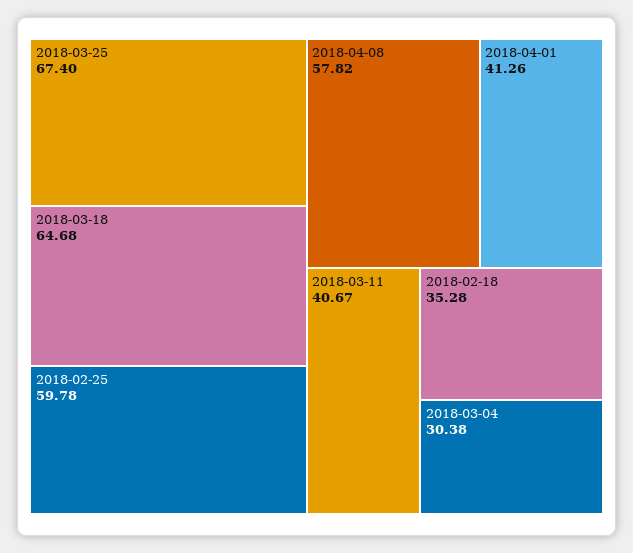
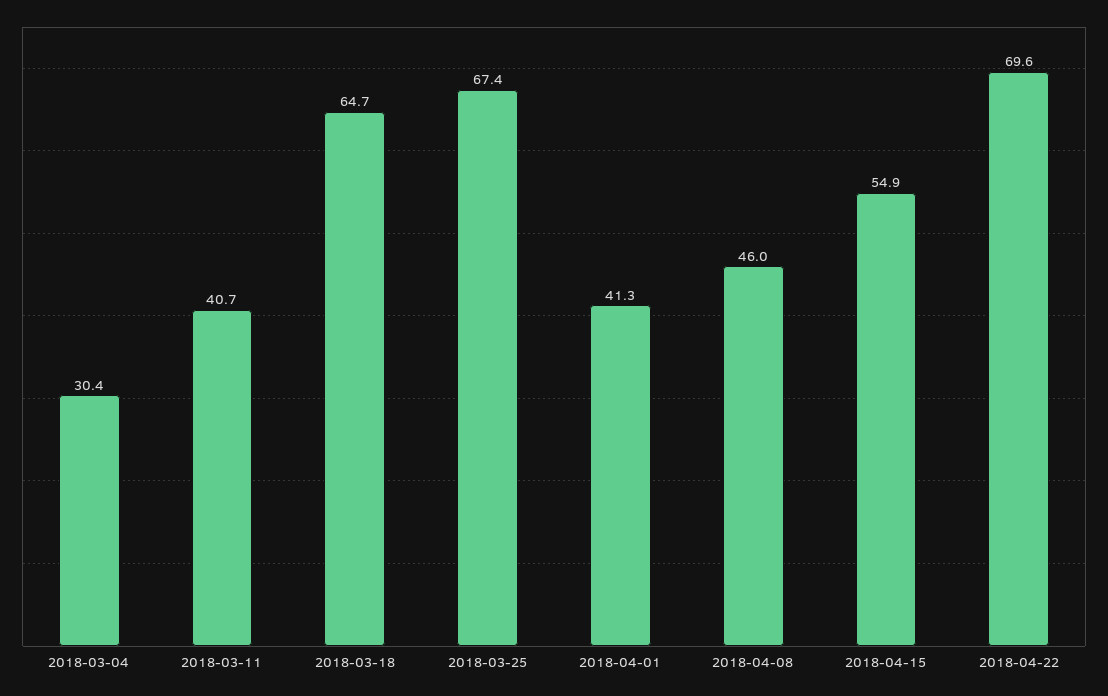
2018-02-25: 59.78 -> none
2018-04-08: 57.82 -> 46
2018-02-18: 35.28 -> none
2018-04-15: none -> 54.9
2018-04-22: none -> 69.6

